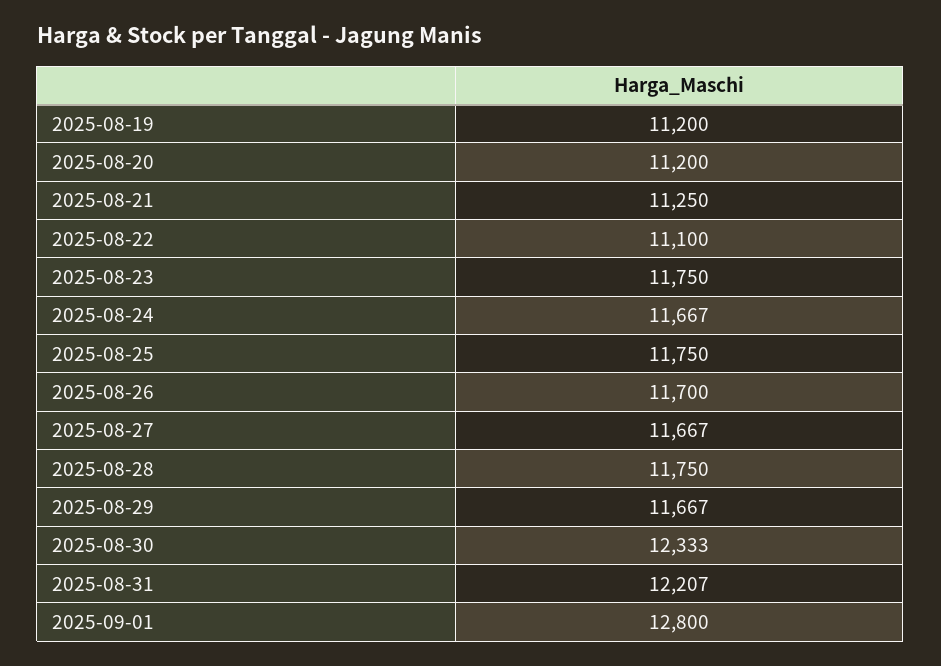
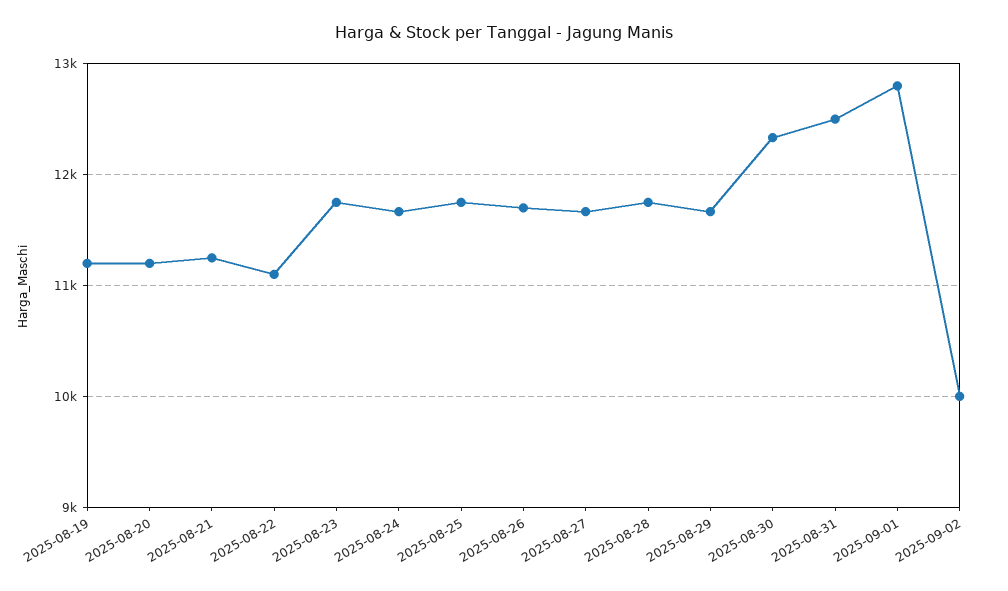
2025-08-31: 12207 -> 12500
2025-09-02: none -> 10000

